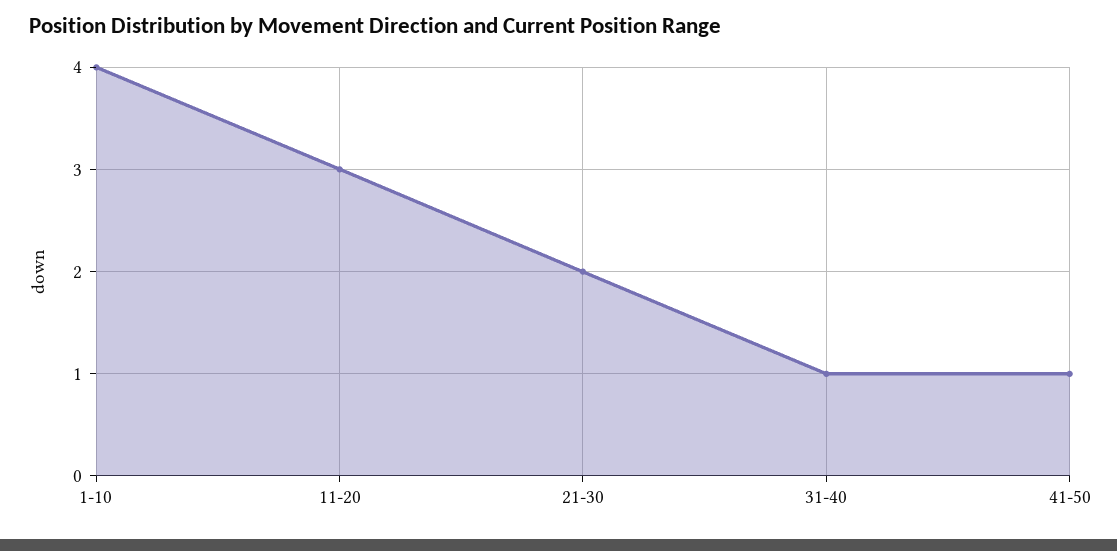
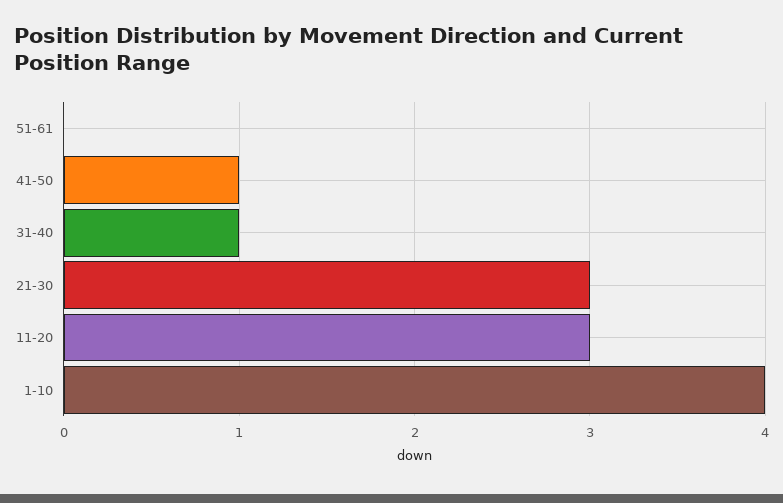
21-30: 2 -> 3
51-61: none -> 0

